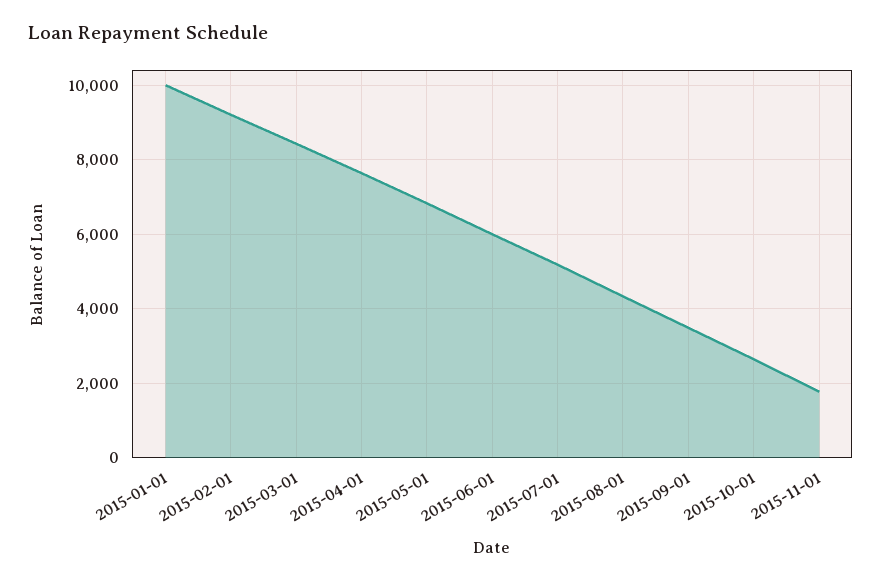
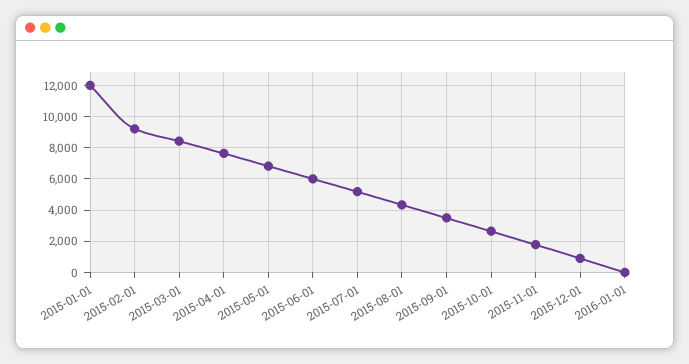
2015-01-01: 10000 -> 12000
2015-12-01: none -> 1000
2016-01-01: none -> 0

